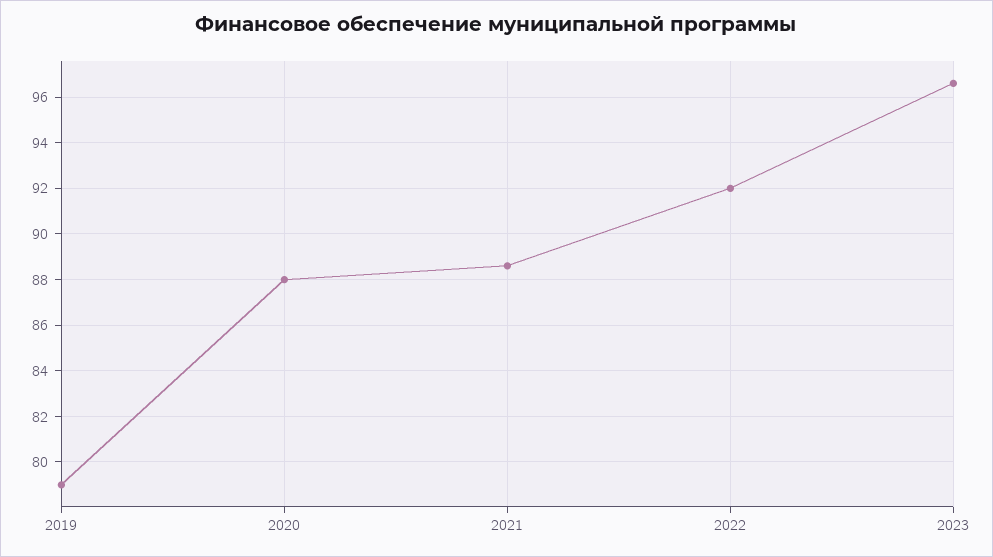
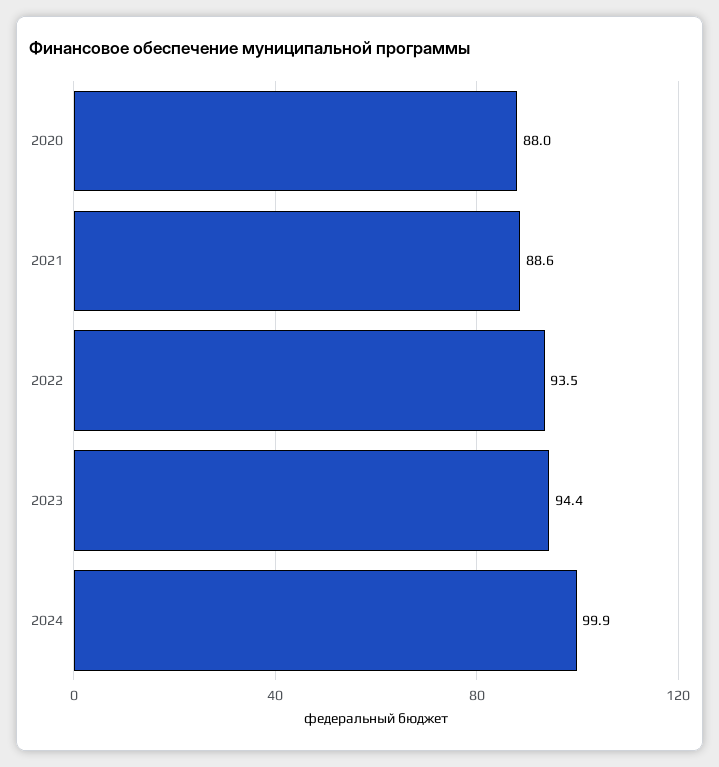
2019: 79 -> none
2022: 92 -> 93.5
2023: 96.5 -> 94.4
2024: none -> 99.9

